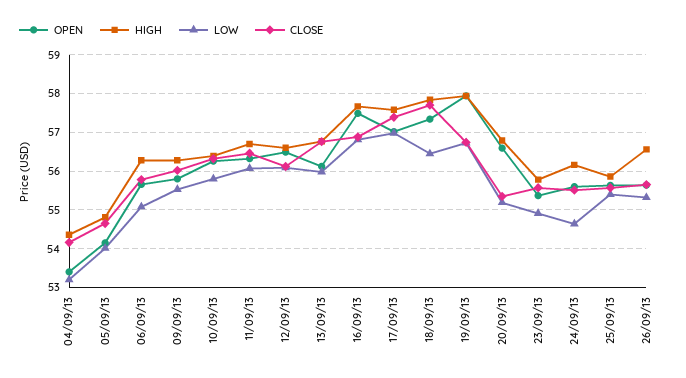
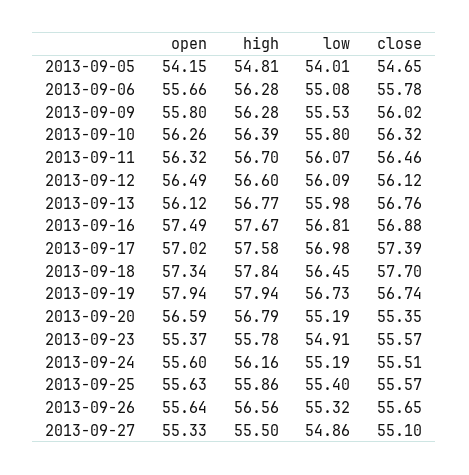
OPEN, 04/09/13: 53.4 -> none
HIGH, 04/09/13: 54.4 -> none
LOW, 04/09/13: 53.2 -> none
CLOSE, 04/09/13: 54.2 -> none
LOW, 24/09/13: 54.6 -> 55.19
OPEN, 2013-09-27: none -> 55.33
HIGH, 2013-09-27: none -> 55.5
LOW, 2013-09-27: none -> 54.86
CLOSE, 2013-09-27: none -> 55.1

